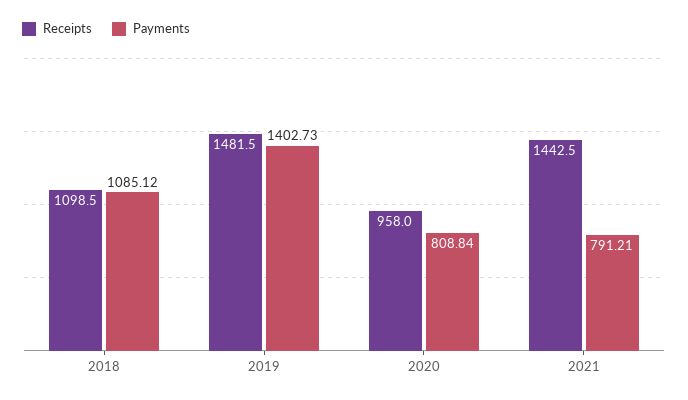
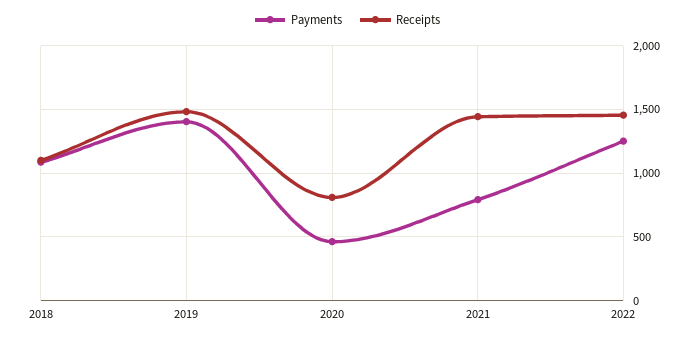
Receipts, 2020: 958 -> 800
Payments, 2020: 808.84 -> 450
Payments, 2022: none -> 1250
Receipts, 2022: none -> 1450

